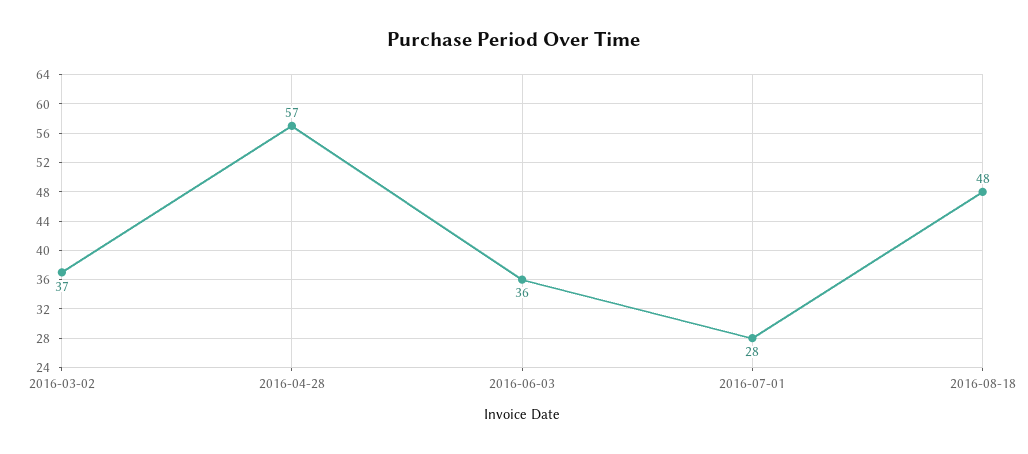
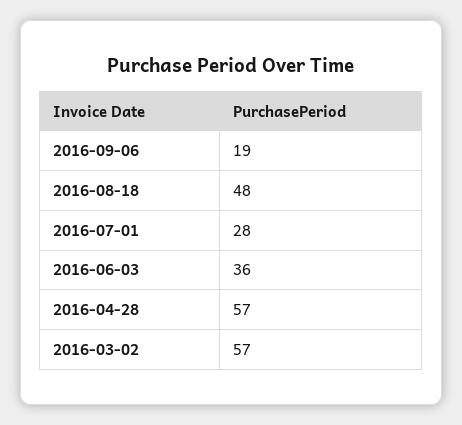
2016-03-02: 37 -> 57
2016-09-06: none -> 19

